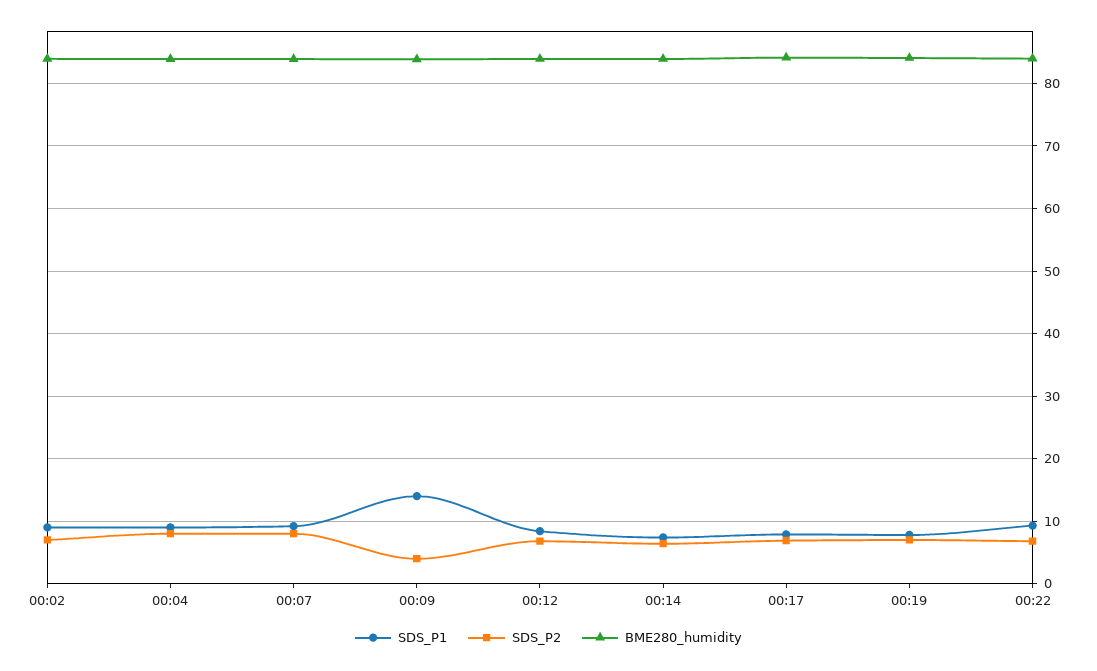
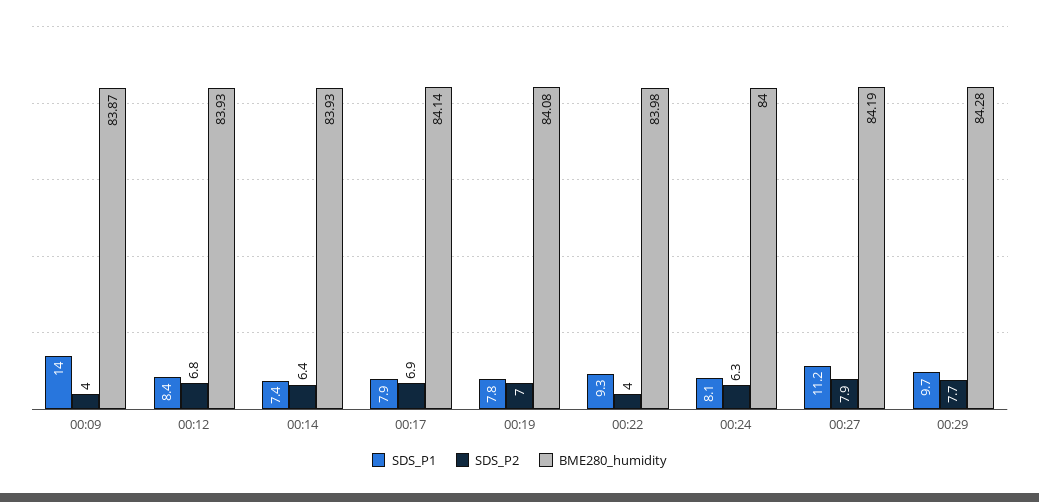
SDS_P1, 00:02: 9 -> none
SDS_P2, 00:02: 7 -> none
BME280_humidity, 00:02: 84 -> none
SDS_P1, 00:04: 9 -> none
SDS_P2, 00:04: 8 -> none
BME280_humidity, 00:04: 84 -> none
SDS_P1, 00:07: 9 -> none
SDS_P2, 00:07: 8 -> none
BME280_humidity, 00:07: 84 -> none
SDS_P2, 00:22: 7 -> 4
SDS_P1, 00:24: none -> 8.1
SDS_P2, 00:24: none -> 6.3
BME280_humidity, 00:24: none -> 84
SDS_P1, 00:27: none -> 11.2
SDS_P2, 00:27: none -> 7.9
BME280_humidity, 00:27: none -> 84.19
SDS_P1, 00:29: none -> 9.7
SDS_P2, 00:29: none -> 7.7
BME280_humidity, 00:29: none -> 84.28

